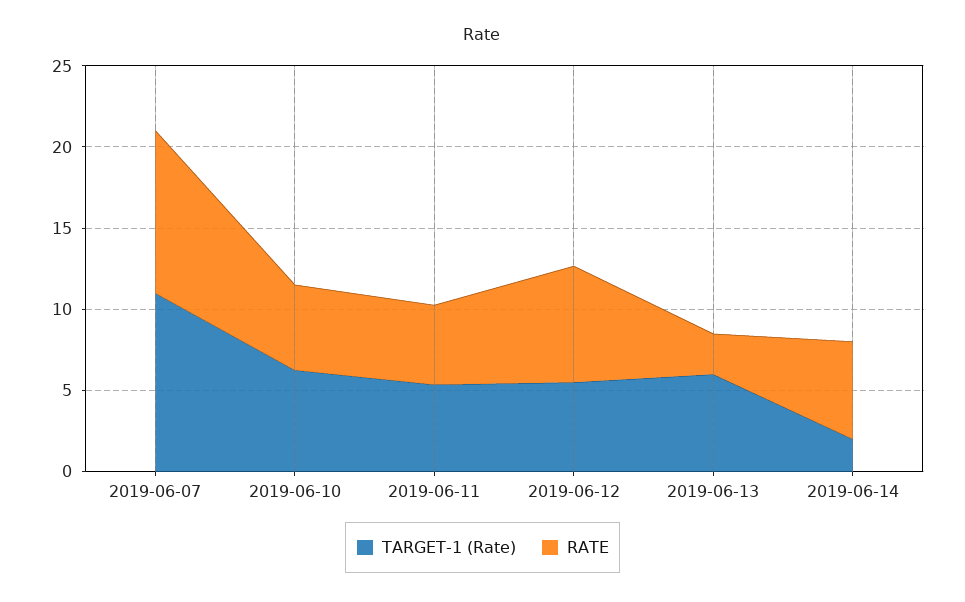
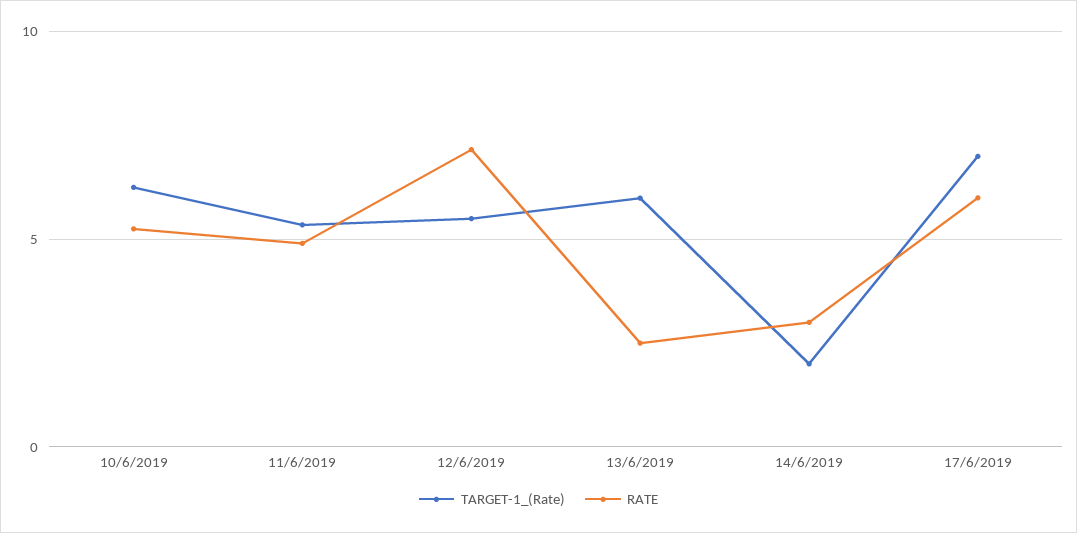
TARGET-1 (Rate), 2019-06-07: 11 -> none
RATE, 2019-06-07: 10 -> none
RATE, 2019-06-14: 6 -> 3
TARGET-1 (Rate), 17/6/2019: none -> 7
RATE, 17/6/2019: none -> 6

